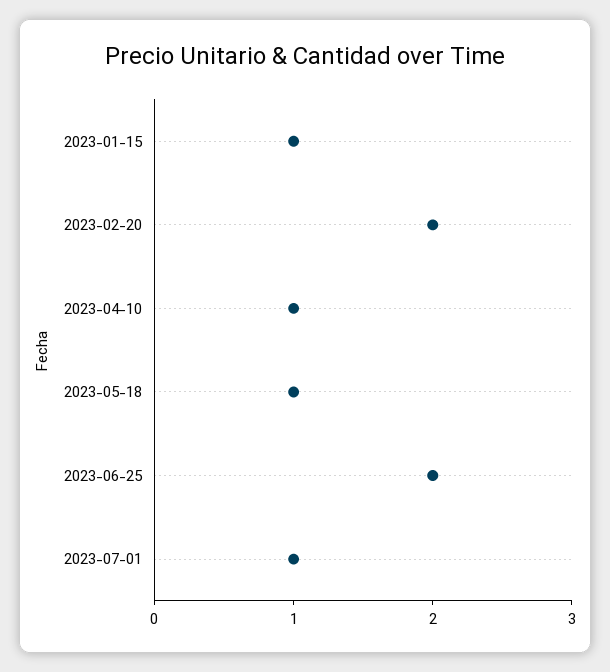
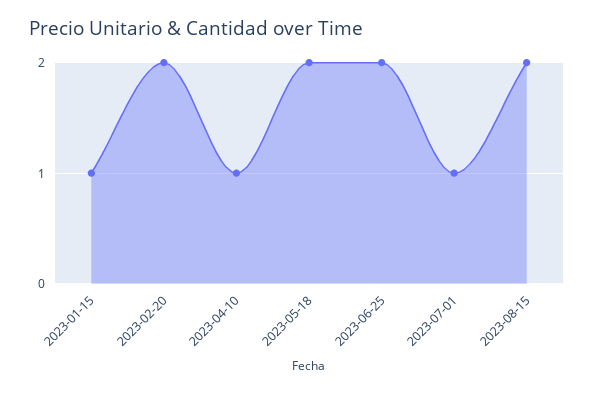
2023-05-18: 1 -> 2
2023-08-15: none -> 2

